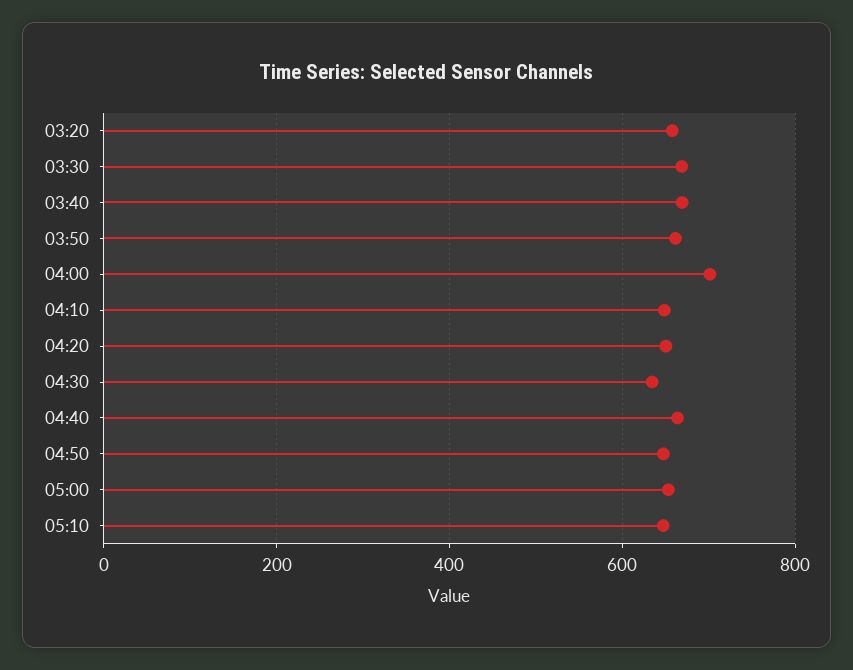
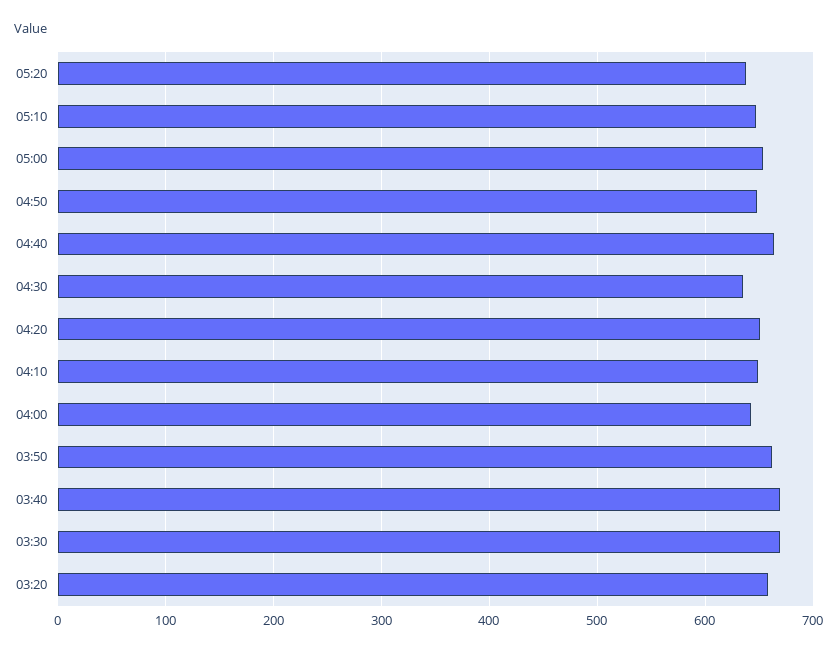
04:00: 700 -> 640
05:20: none -> 640

